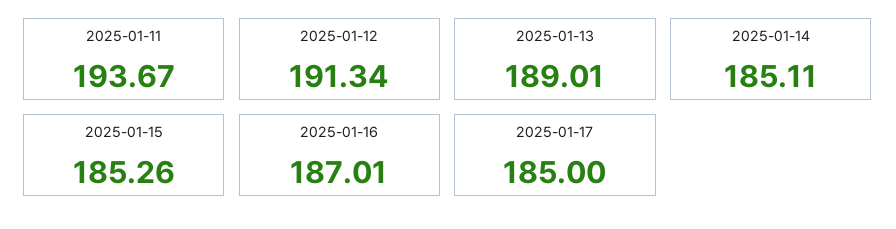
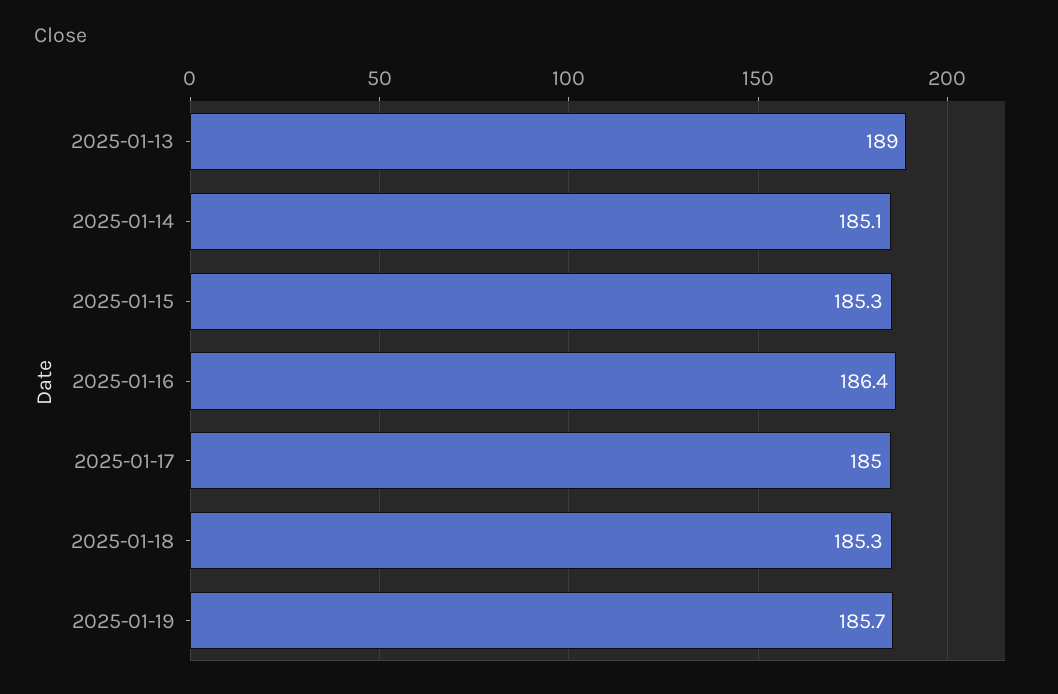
2025-01-11: 193.67 -> none
2025-01-12: 191.34 -> none
2025-01-16: 187.01 -> 186.4
2025-01-18: none -> 185.3
2025-01-19: none -> 185.7

